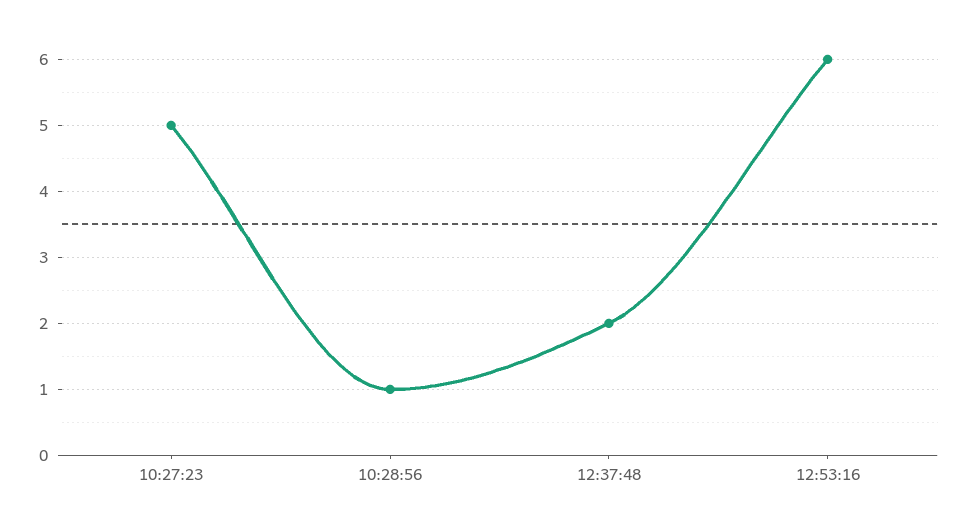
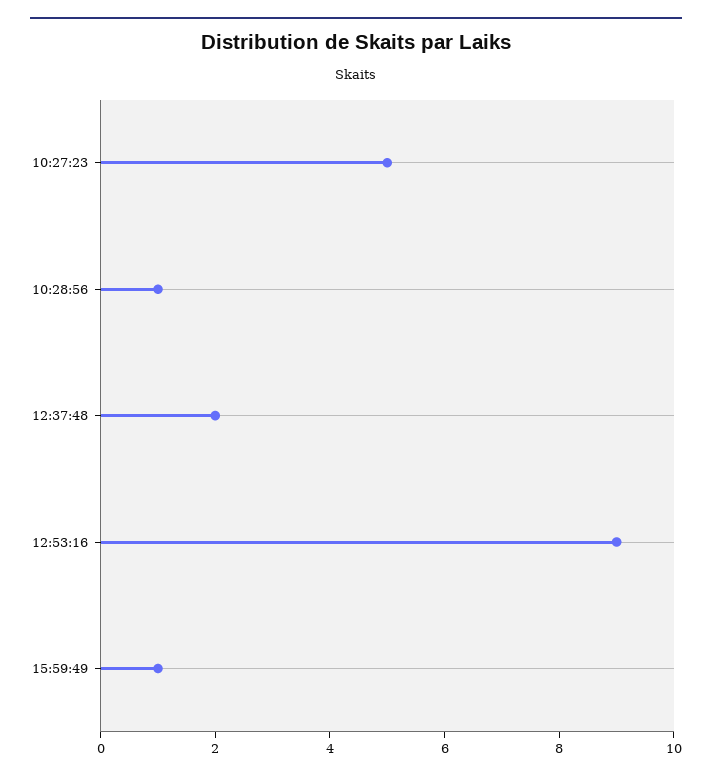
12:53:16: 6 -> 9
15:59:49: none -> 1

